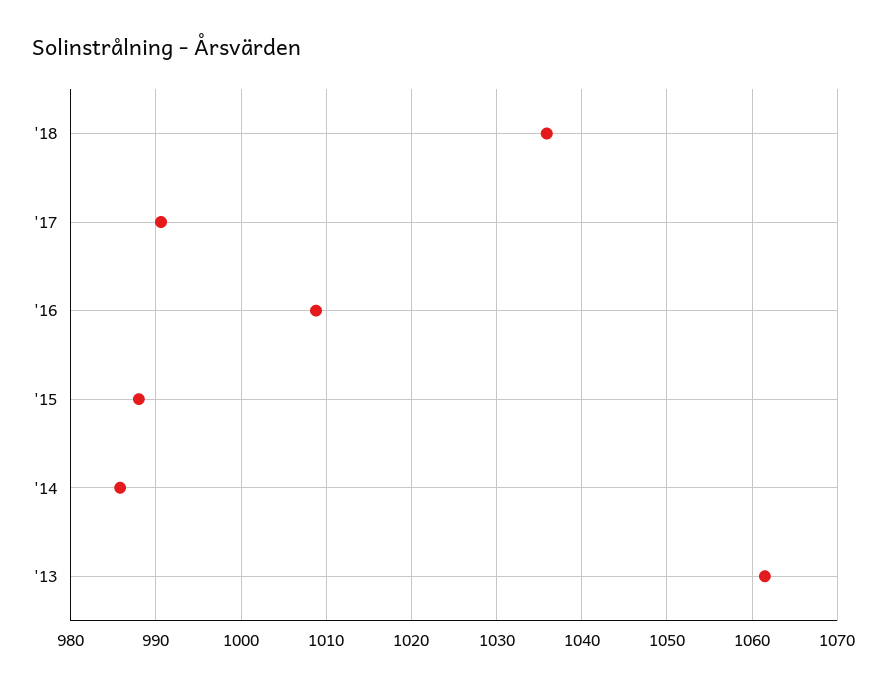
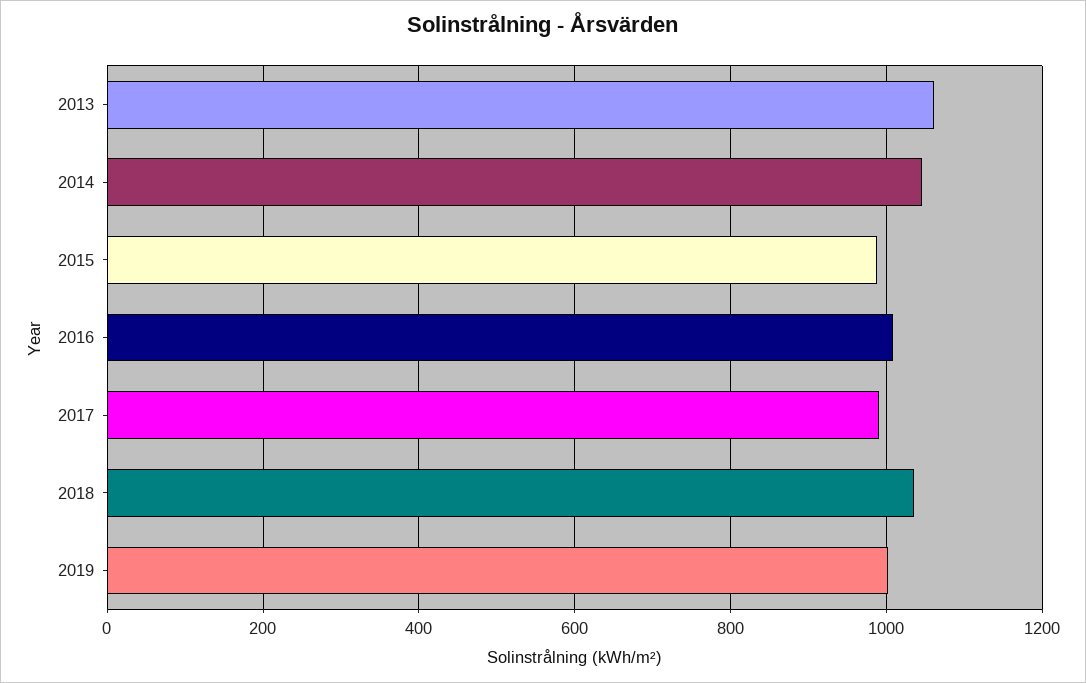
'14: 986 -> 1040
2019: none -> 1000

